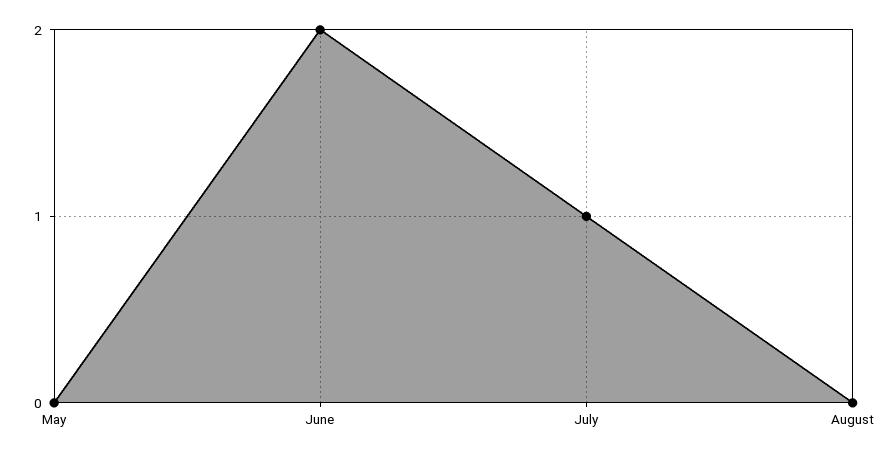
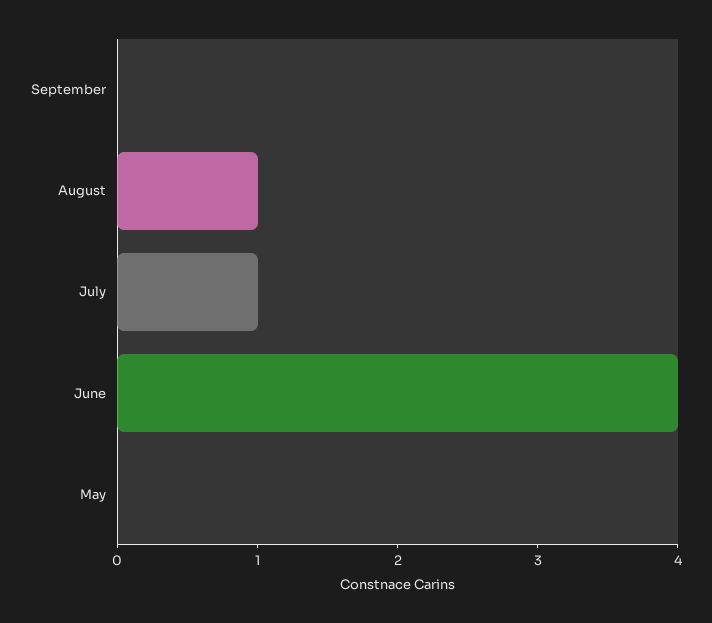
June: 2 -> 4
August: 0 -> 1
September: none -> 0

